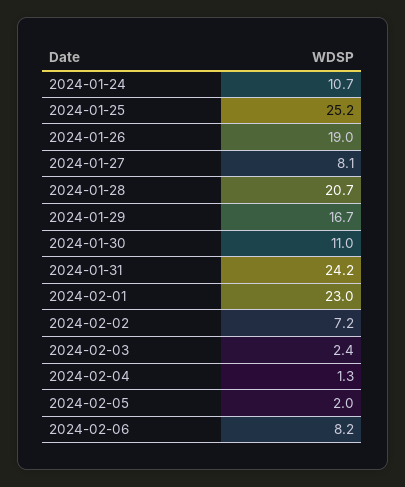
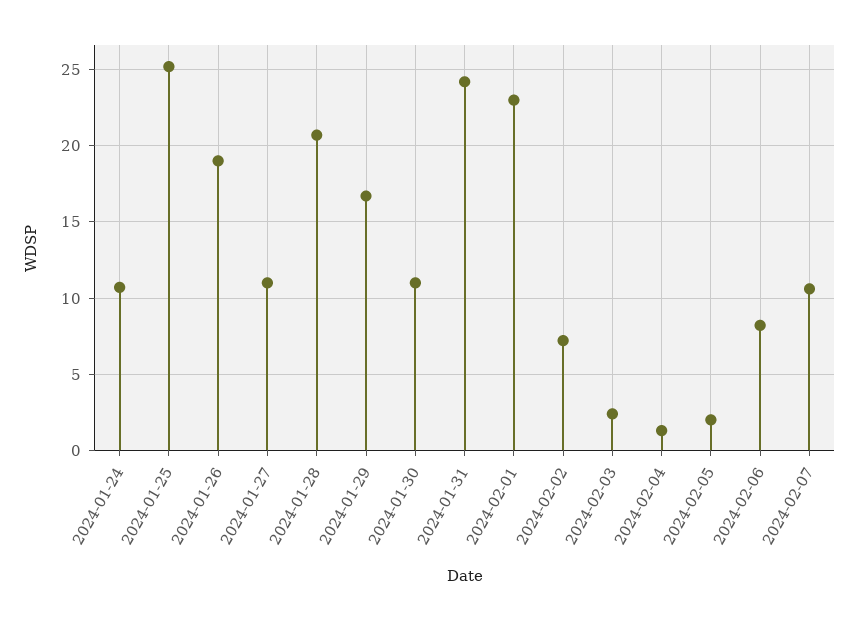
2024-01-27: 8.1 -> 11
2024-02-07: none -> 10.5

